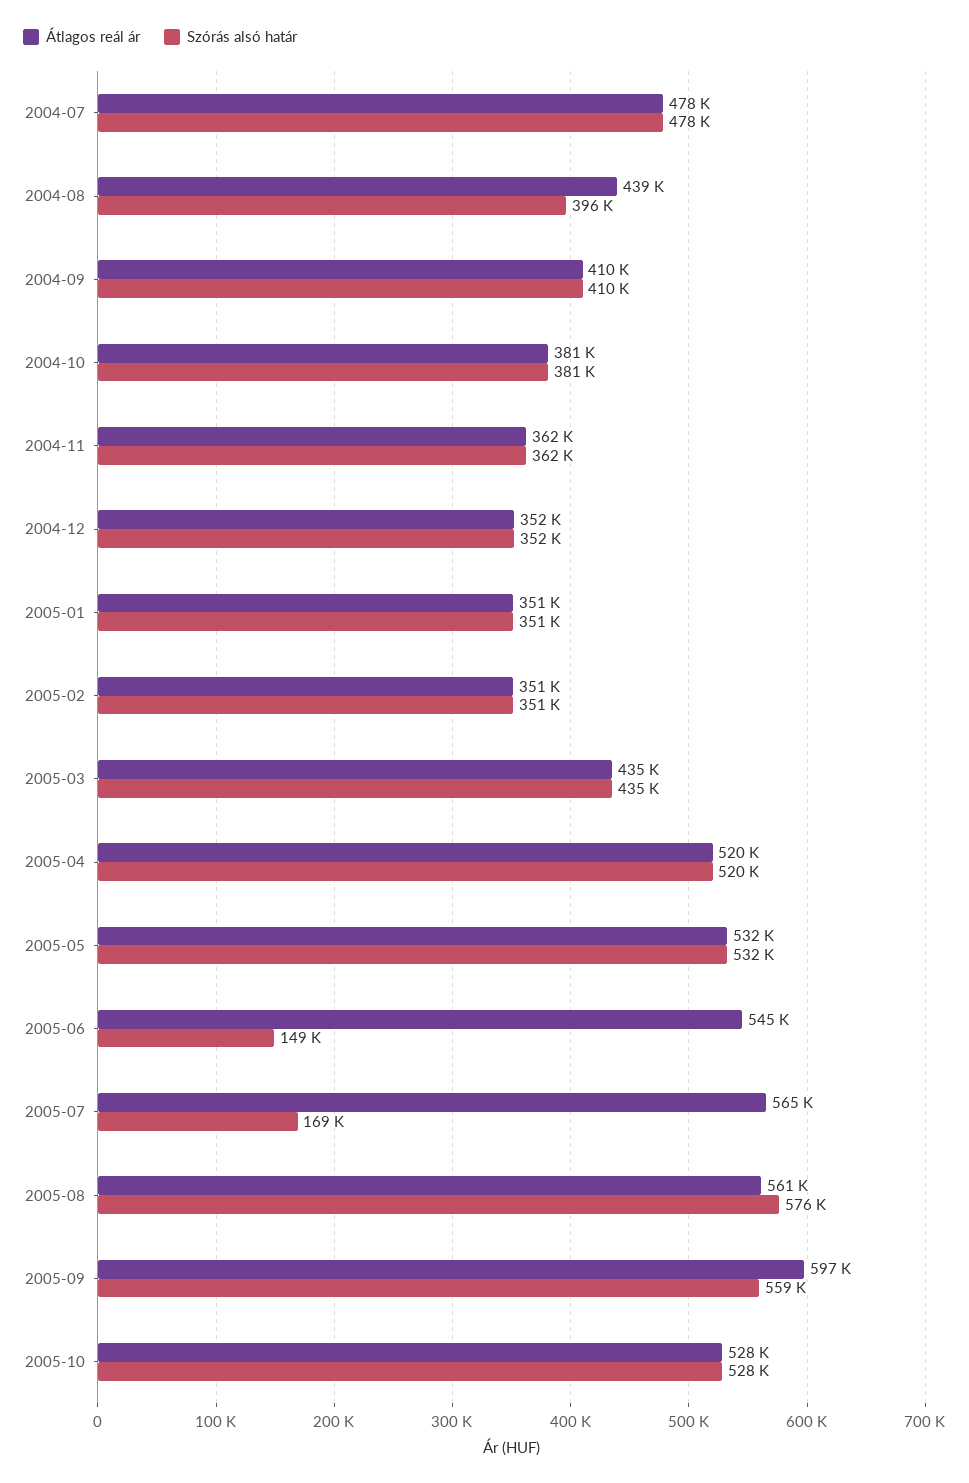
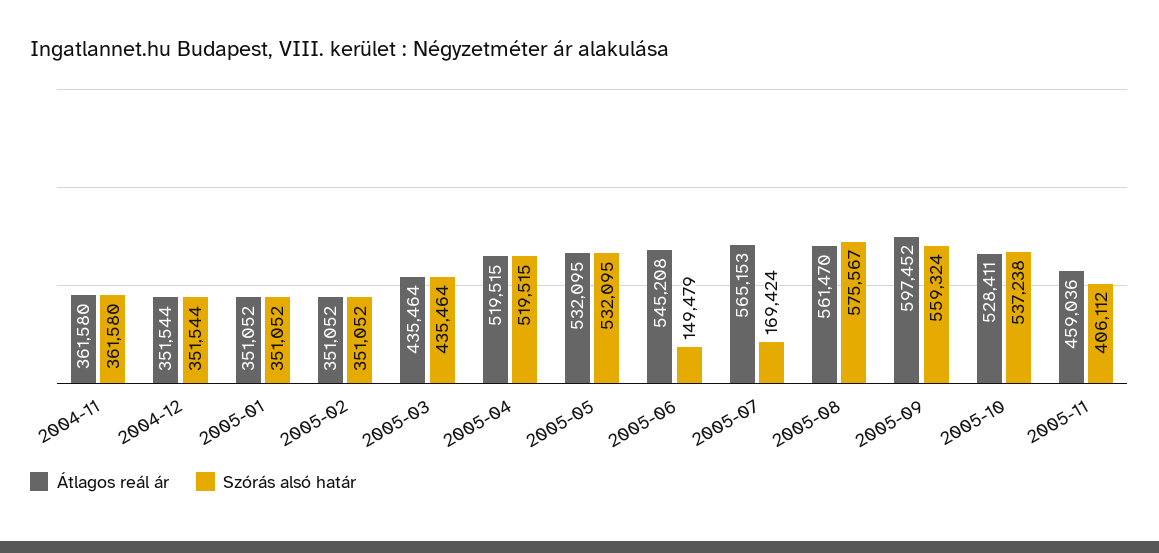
Átlagos reál ár, 2004-07: 478000 -> none
Szórás alsó határ, 2004-07: 478000 -> none
Átlagos reál ár, 2004-08: 439000 -> none
Szórás alsó határ, 2004-08: 396000 -> none
Átlagos reál ár, 2004-09: 410000 -> none
Szórás alsó határ, 2004-09: 410000 -> none
Átlagos reál ár, 2004-10: 381000 -> none
Szórás alsó határ, 2004-10: 381000 -> none
Szórás alsó határ, 2005-10: 528000 -> 537238
Átlagos reál ár, 2005-11: none -> 459036
Szórás alsó határ, 2005-11: none -> 406112

